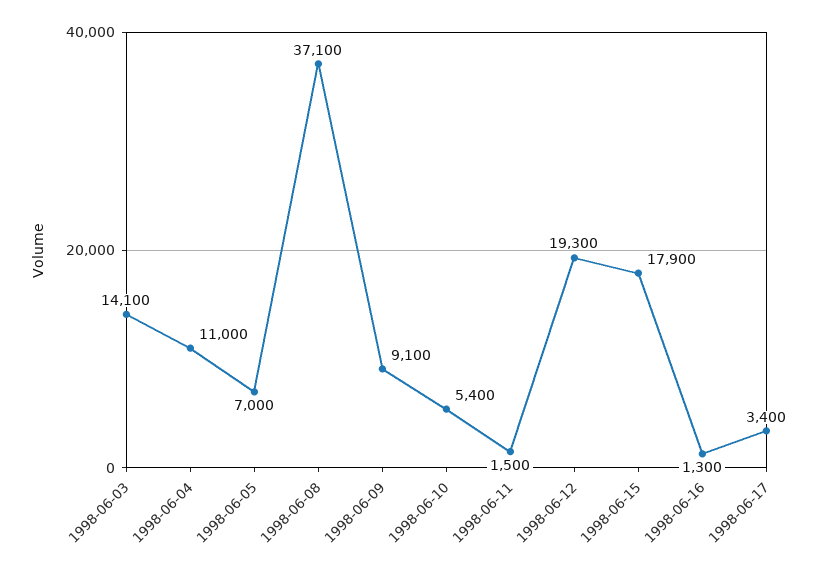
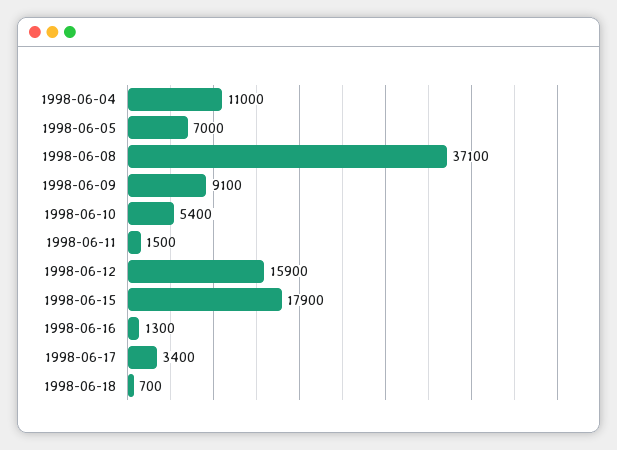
1998-06-03: 14100 -> none
1998-06-12: 19300 -> 15900
1998-06-18: none -> 700

